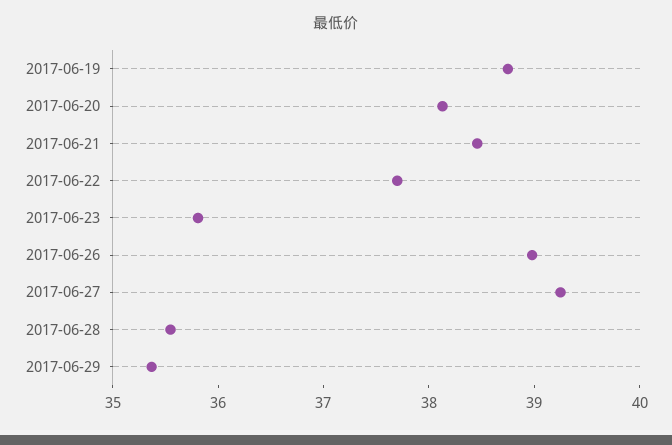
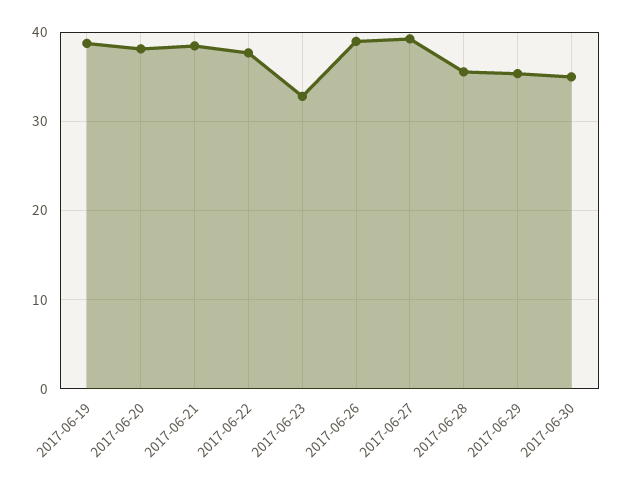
2017-06-23: 35.8 -> 33
2017-06-30: none -> 35

